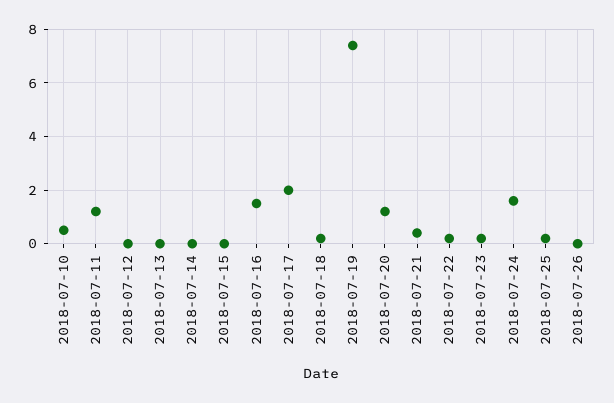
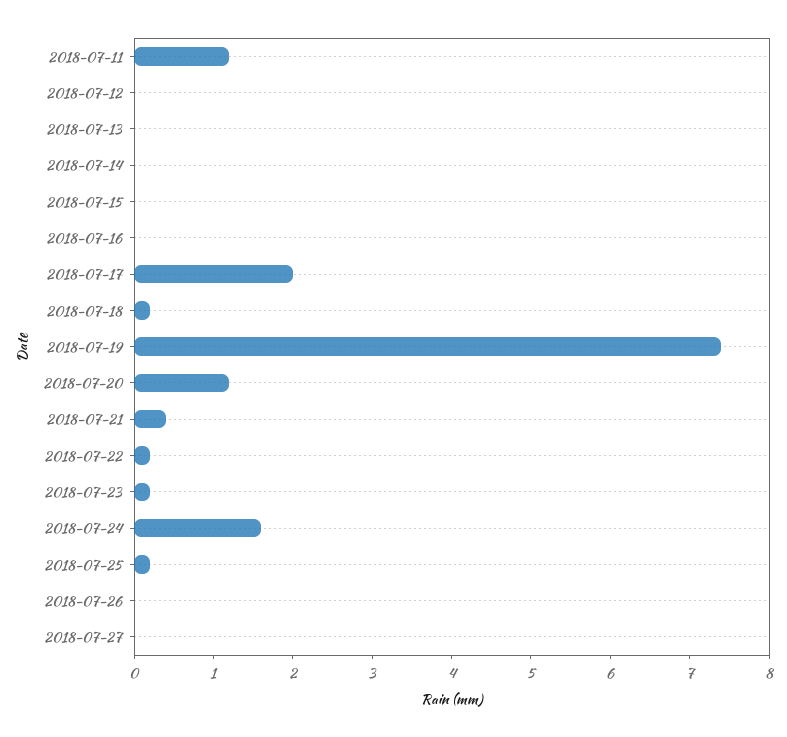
2018-07-10: 0.5 -> none
2018-07-16: 1.5 -> 0
2018-07-27: none -> 0

